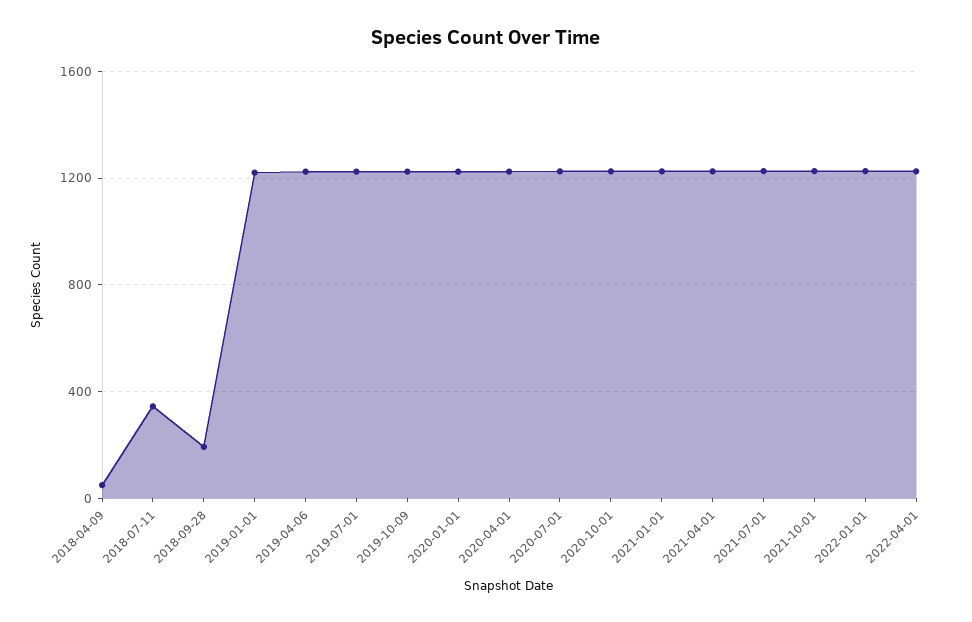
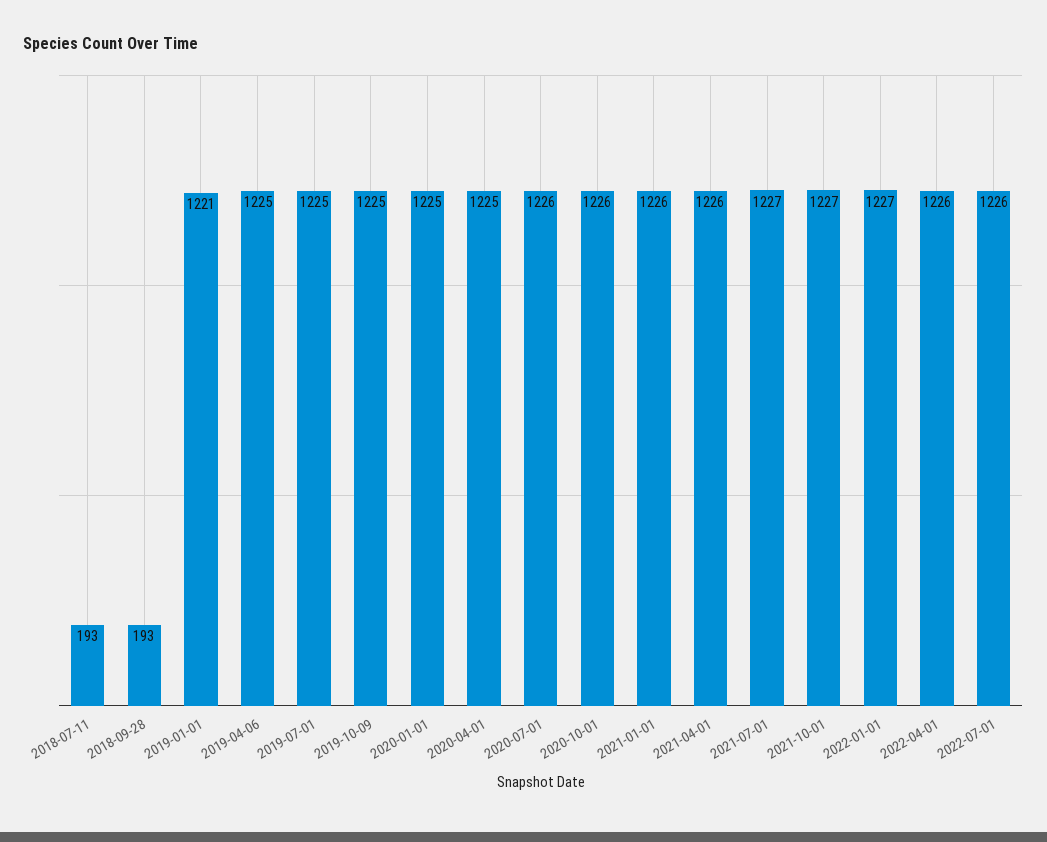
2018-04-09: 50 -> none
2018-07-11: 350 -> 193
2022-07-01: none -> 1226

